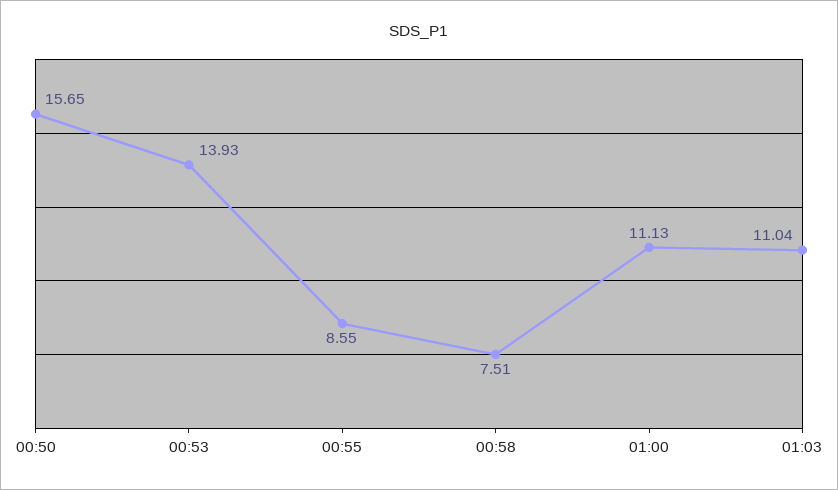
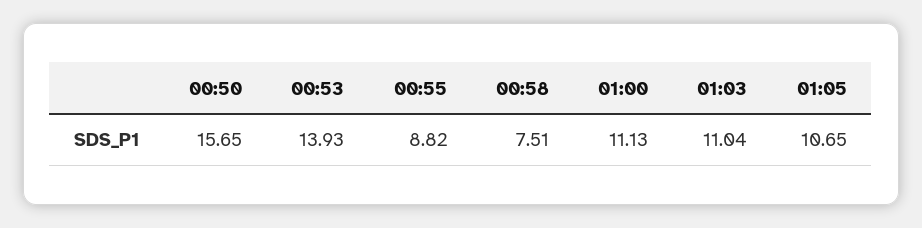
00:55: 8.55 -> 8.82
01:05: none -> 10.65

